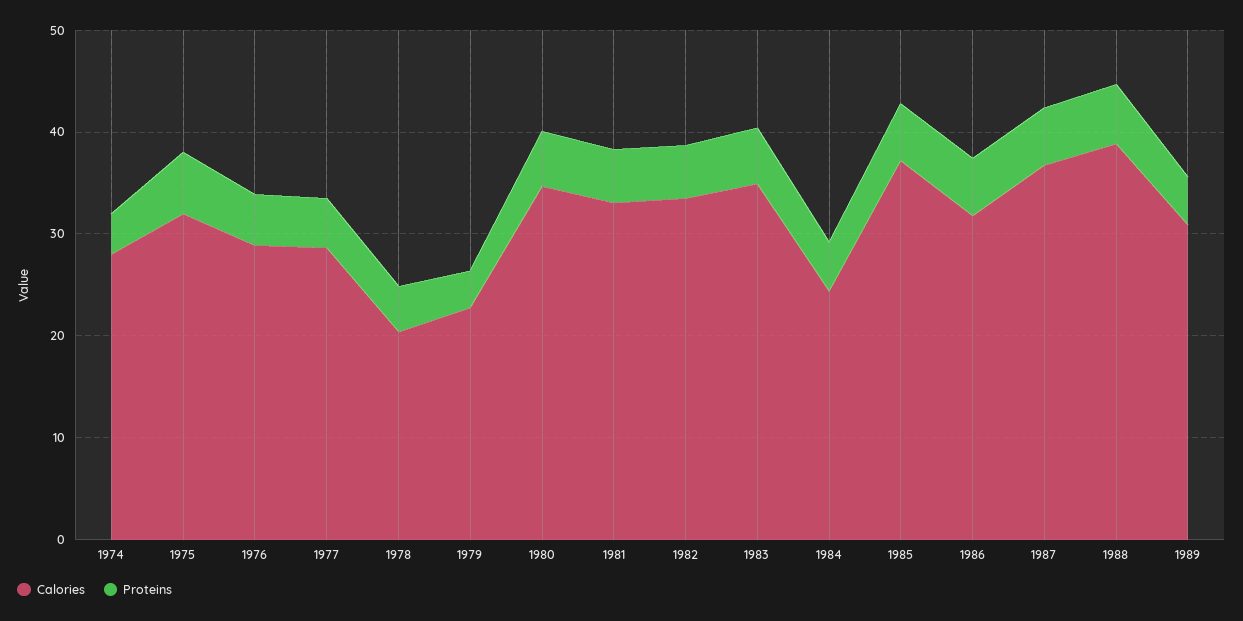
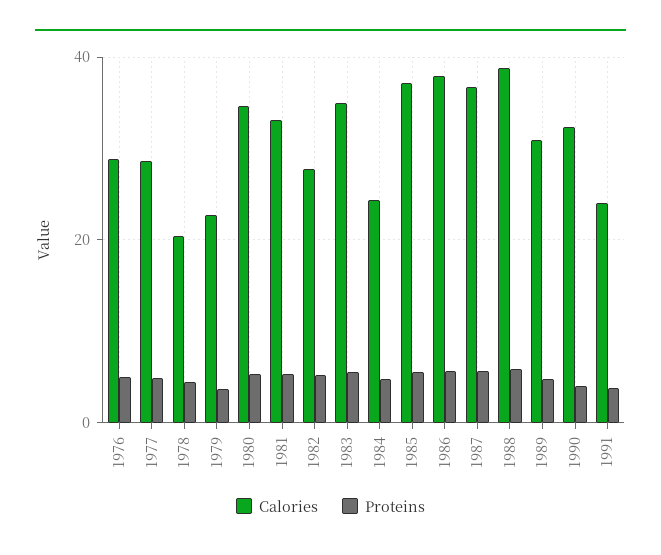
Calories, 1974: 28 -> none
Proteins, 1974: 4 -> none
Calories, 1975: 32 -> none
Proteins, 1975: 6 -> none
Calories, 1982: 34 -> 28
Calories, 1986: 32 -> 38
Calories, 1990: none -> 32
Proteins, 1990: none -> 4
Calories, 1991: none -> 24
Proteins, 1991: none -> 4

